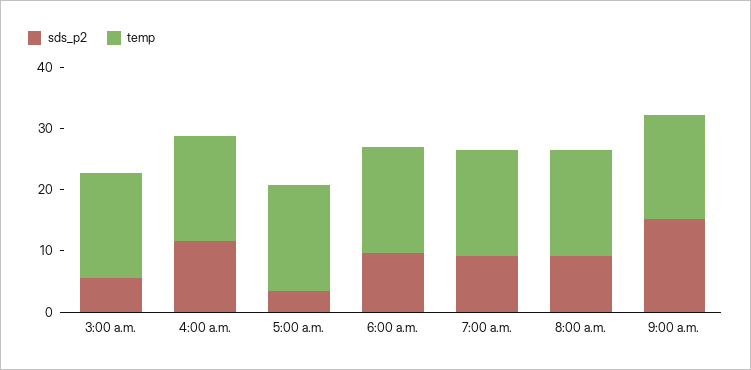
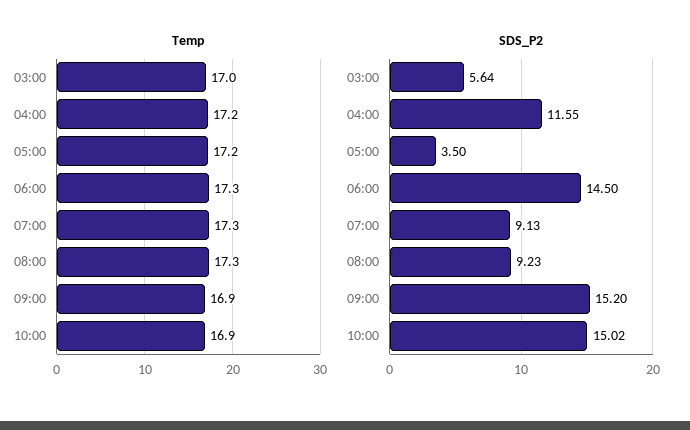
sds_p2, 6:00 a.m.: 10 -> 14.5
temp, 10:00: none -> 16.9
sds_p2, 10:00: none -> 15.02

